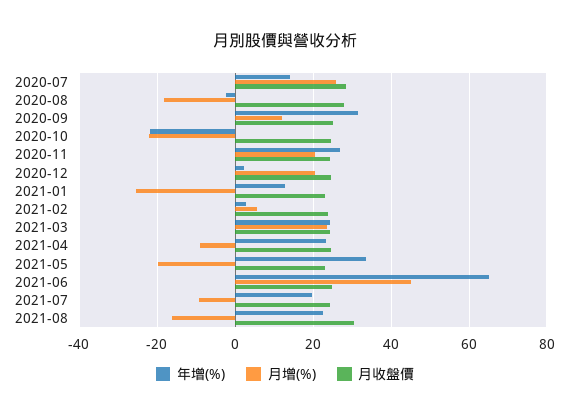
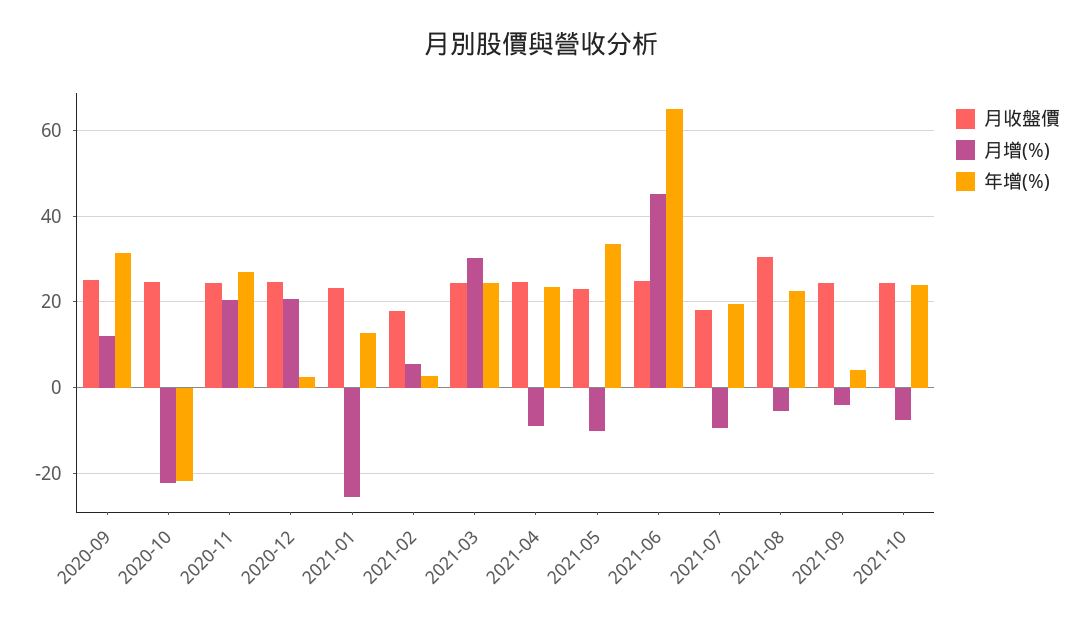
年增(%), 2020-07: 14 -> none
月增(%), 2020-07: 26 -> none
月收盤價, 2020-07: 28 -> none
年增(%), 2020-08: -2 -> none
月增(%), 2020-08: -18 -> none
月收盤價, 2020-08: 28 -> none
月收盤價, 2021-02: 24 -> 18
月增(%), 2021-03: 24 -> 30
月增(%), 2021-05: -20 -> -10
月收盤價, 2021-07: 24 -> 18
月增(%), 2021-08: -16 -> -6
月收盤價, 2021-09: none -> 24
月增(%), 2021-09: none -> -4
年增(%), 2021-09: none -> 4
月收盤價, 2021-10: none -> 24
月增(%), 2021-10: none -> -8
年增(%), 2021-10: none -> 24

